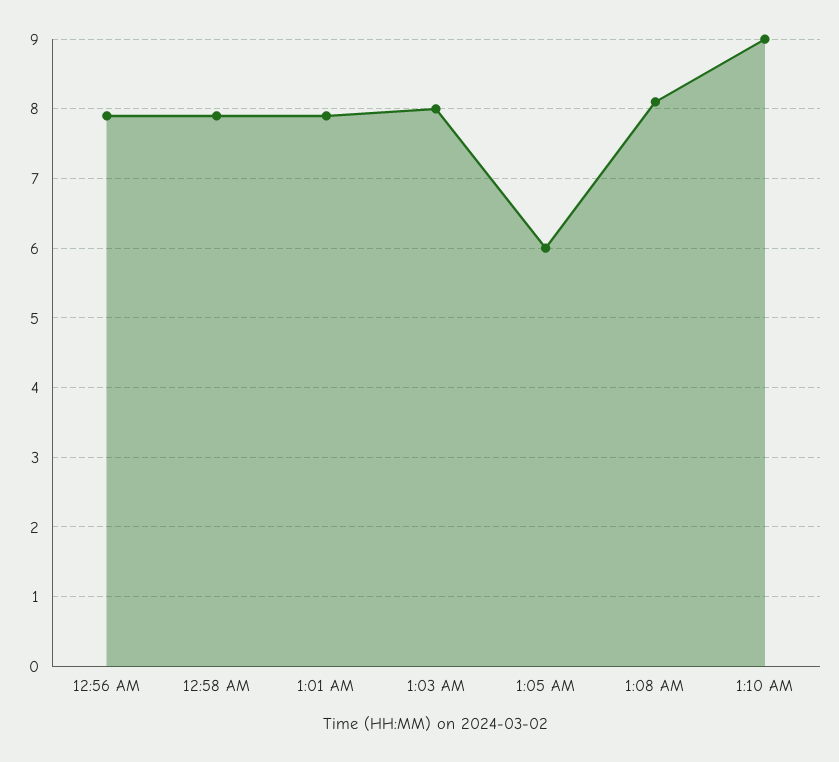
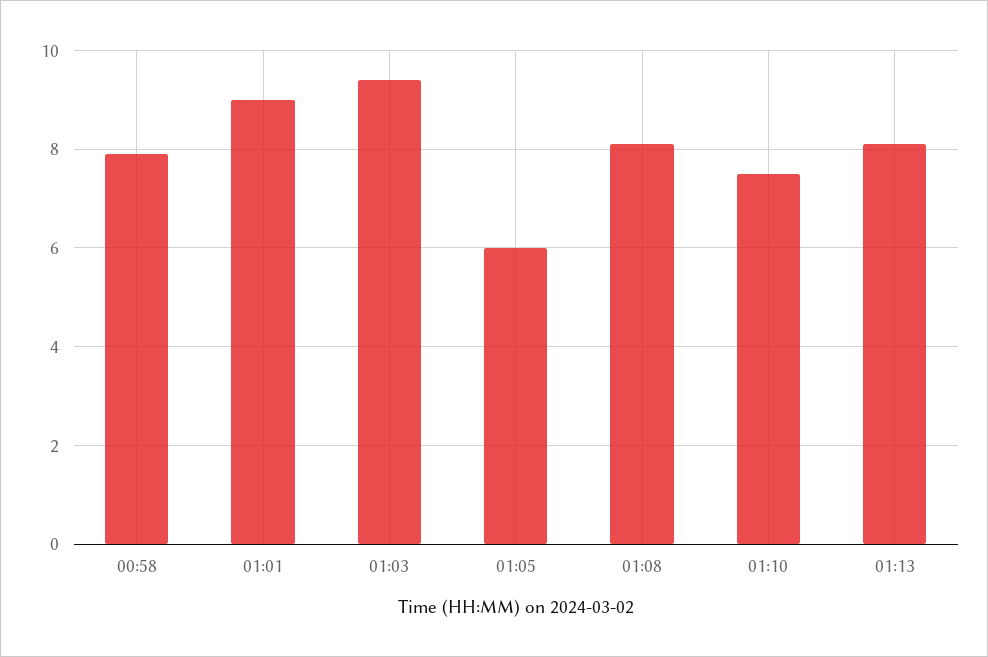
12:56 AM: 7.9 -> none
1:01 AM: 7.9 -> 9
1:03 AM: 8 -> 9.5
1:10 AM: 9 -> 7.5
01:13: none -> 8

